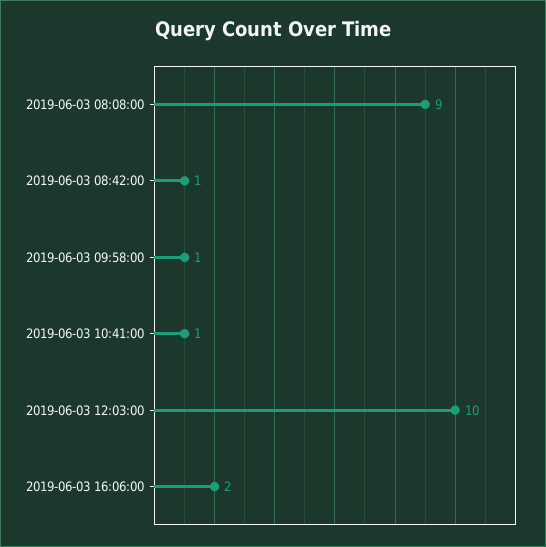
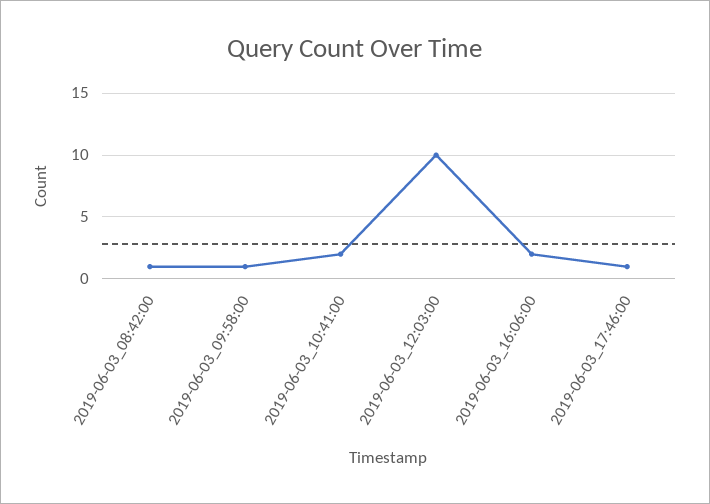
2019-06-03 08:08:00: 9 -> none
2019-06-03 10:41:00: 1 -> 2
2019-06-03_17:46:00: none -> 1

